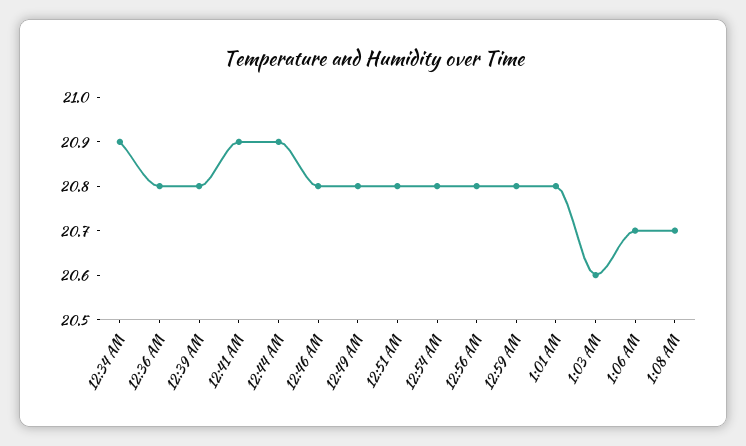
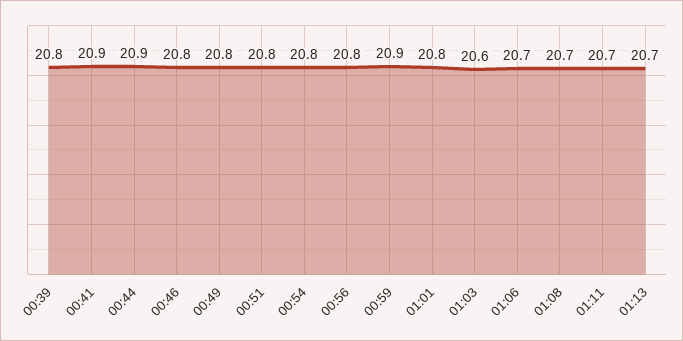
12:34 AM: 20.9 -> none
12:36 AM: 20.8 -> none
12:59 AM: 20.8 -> 20.9
01:11: none -> 20.7
01:13: none -> 20.7

